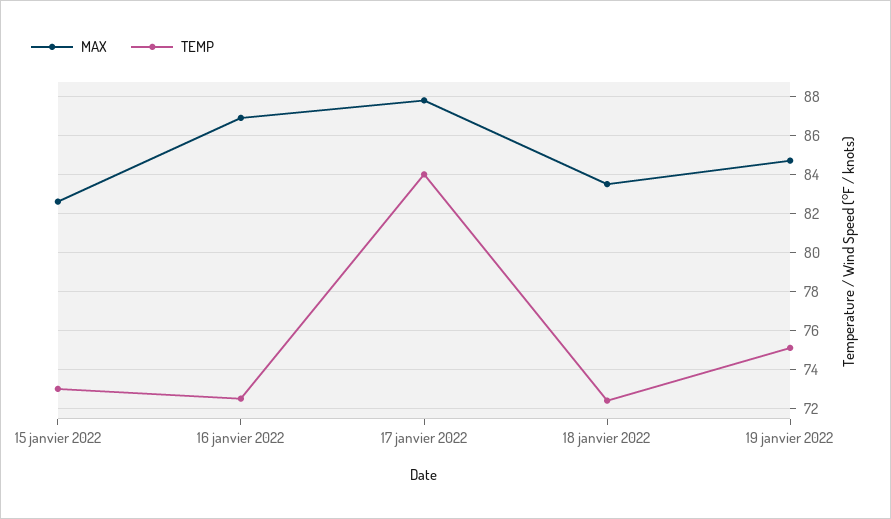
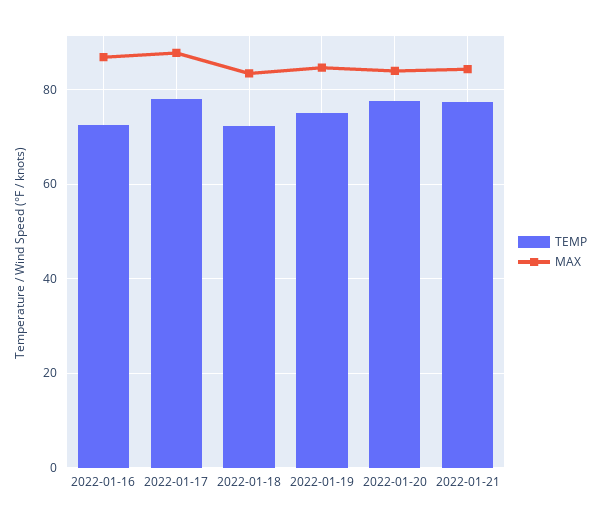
MAX, 15 janvier 2022: 82.5 -> none
TEMP, 15 janvier 2022: 73 -> none
TEMP, 17 janvier 2022: 84 -> 78
TEMP, 2022-01-20: none -> 78
MAX, 2022-01-20: none -> 84
TEMP, 2022-01-21: none -> 78
MAX, 2022-01-21: none -> 84

